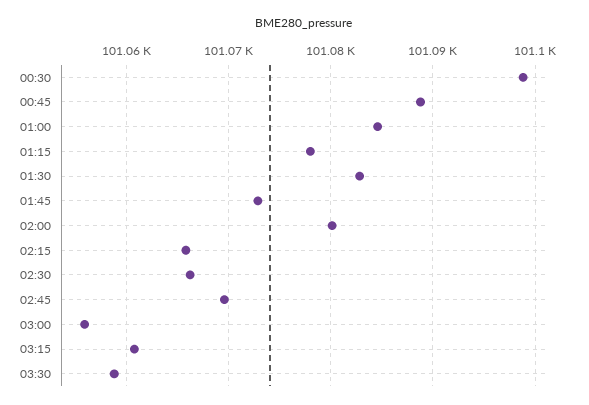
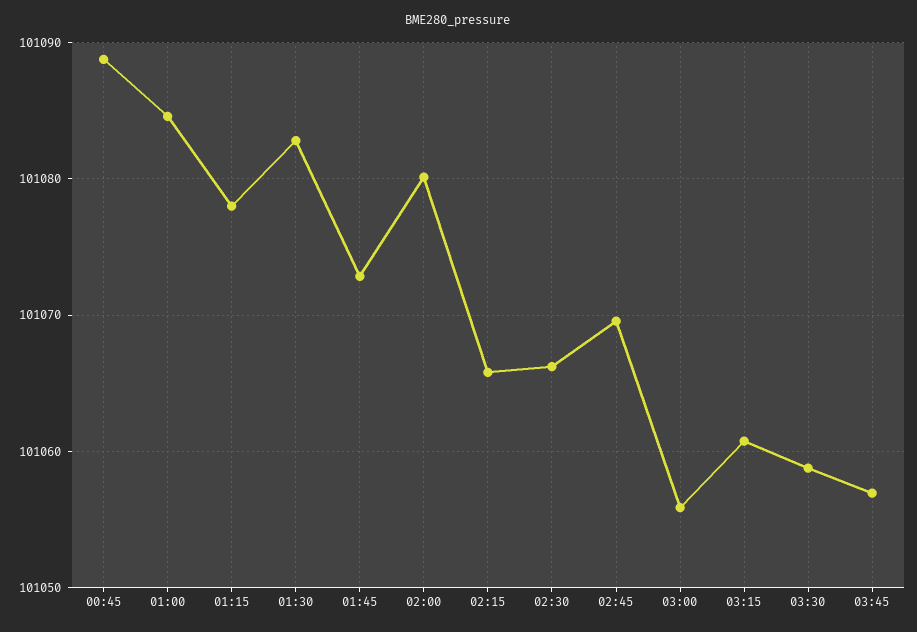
00:30: 101099 -> none
03:45: none -> 101057

